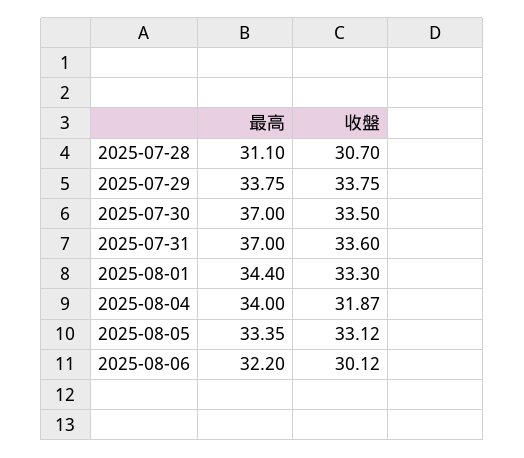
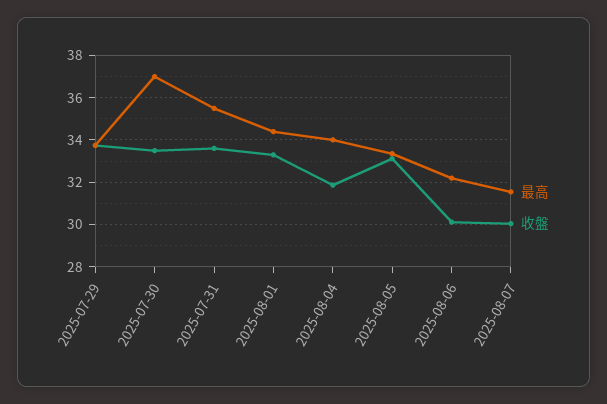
最高, 2025-07-28: 31.1 -> none
收盤, 2025-07-28: 30.7 -> none
最高, 2025-07-31: 37 -> 35.5
最高, 2025-08-07: none -> 31.5
收盤, 2025-08-07: none -> 30

